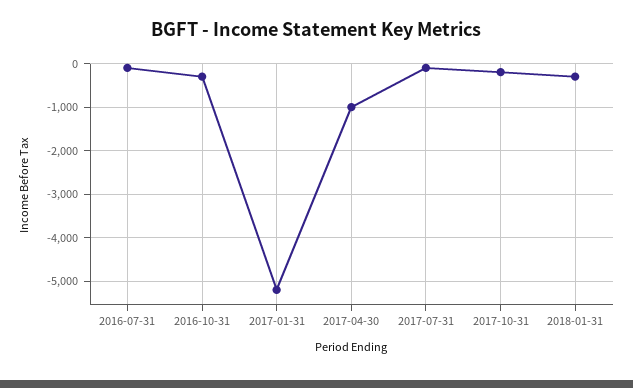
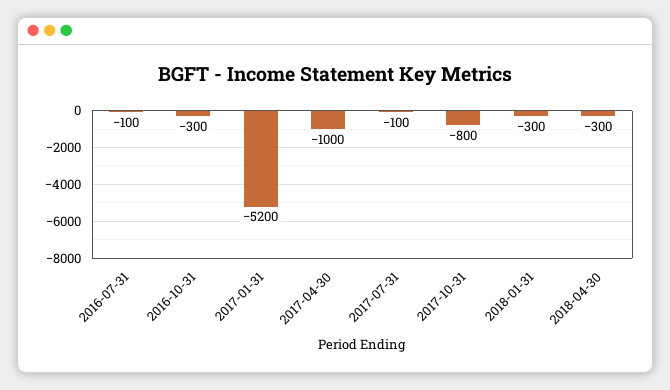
2017-10-31: -200 -> -800
2018-04-30: none -> -300

